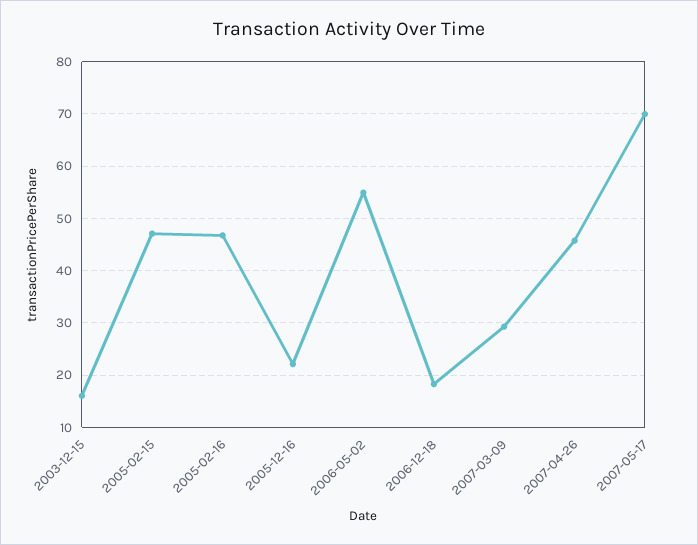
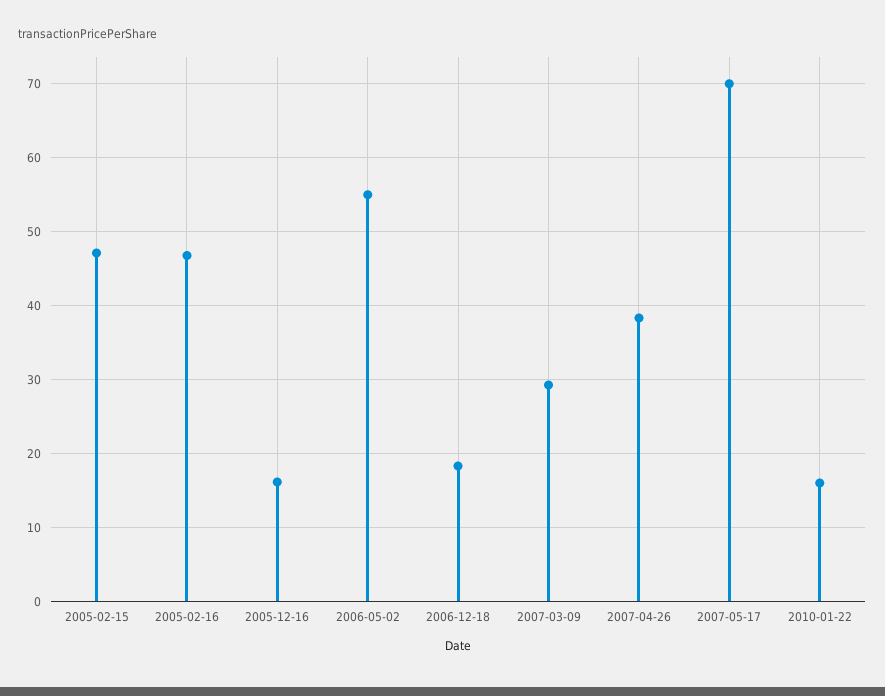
2003-12-15: 16 -> none
2005-12-16: 22 -> 16
2007-04-26: 46 -> 38
2010-01-22: none -> 16

